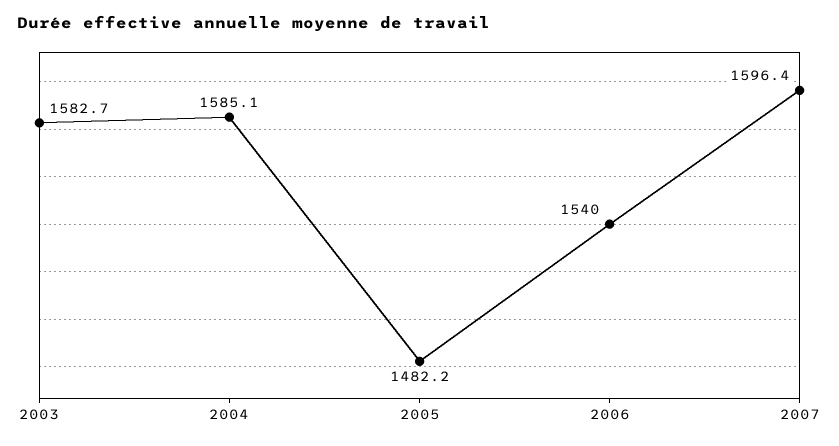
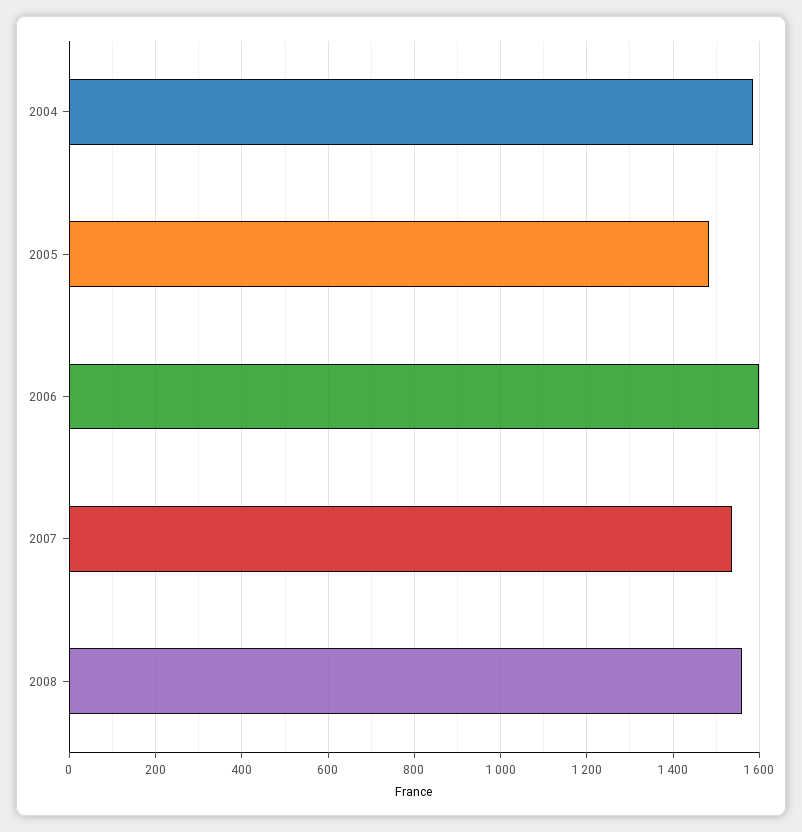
2003: 1582.7 -> none
2006: 1540 -> 1600
2007: 1596.4 -> 1540
2008: none -> 1560

